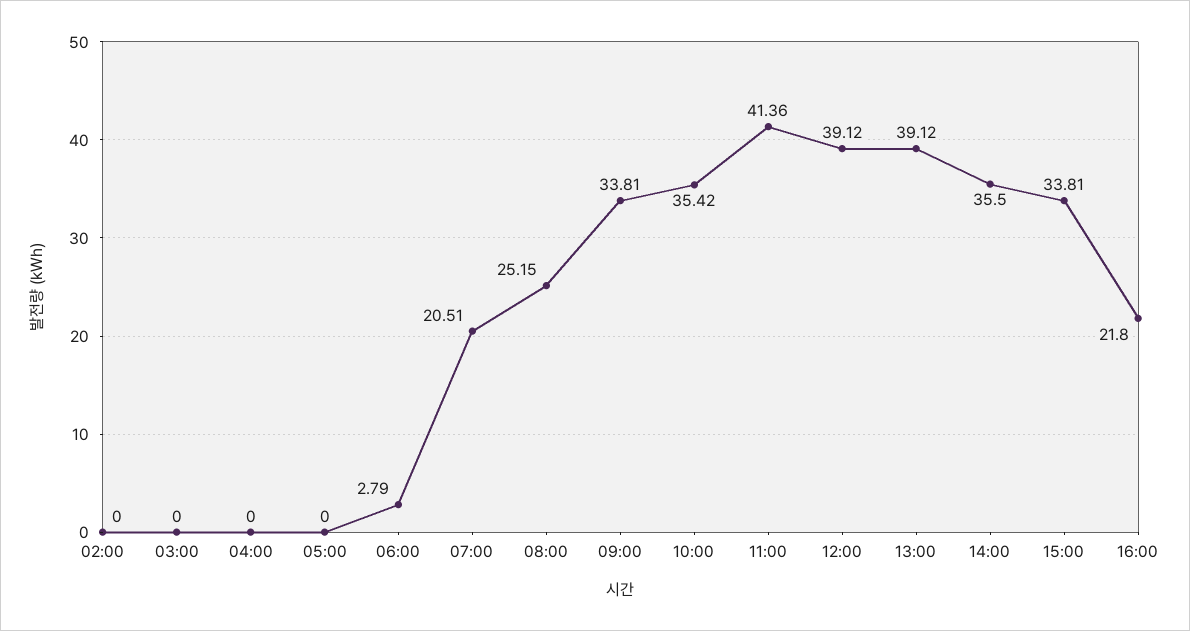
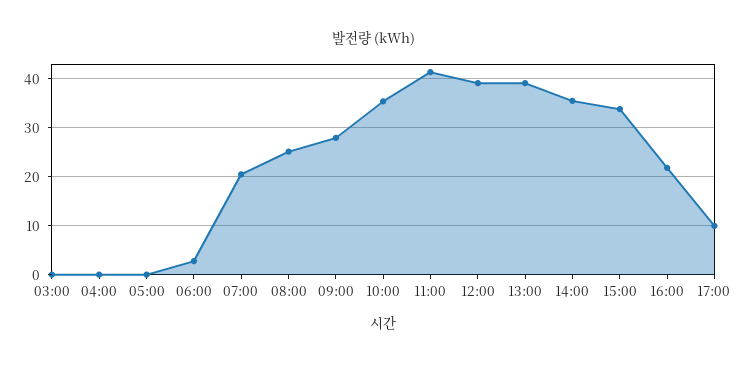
02:00: 0 -> none
09:00: 33.81 -> 28
17:00: none -> 10

